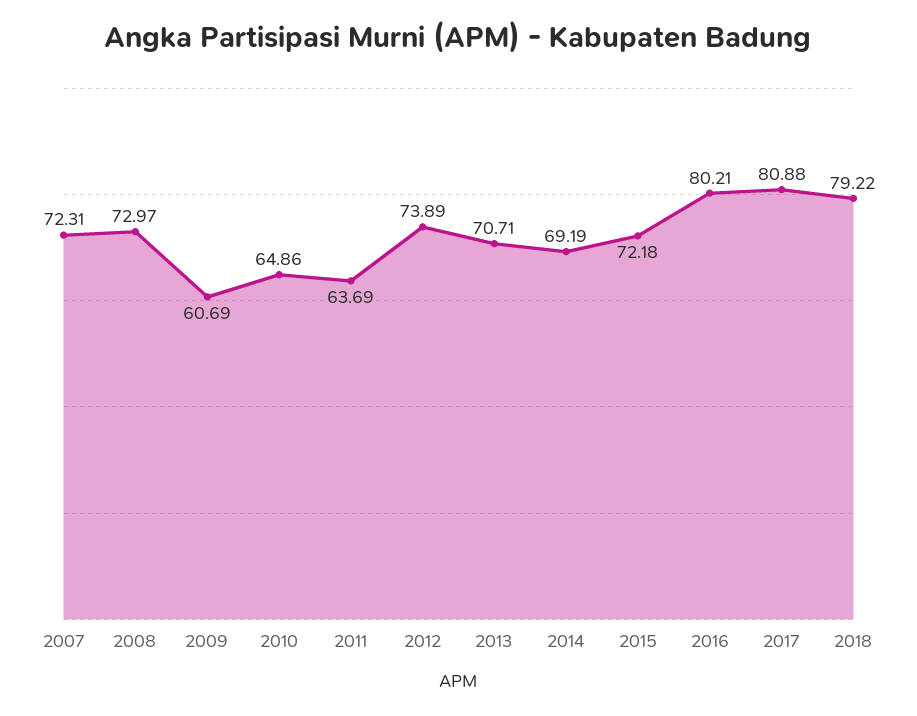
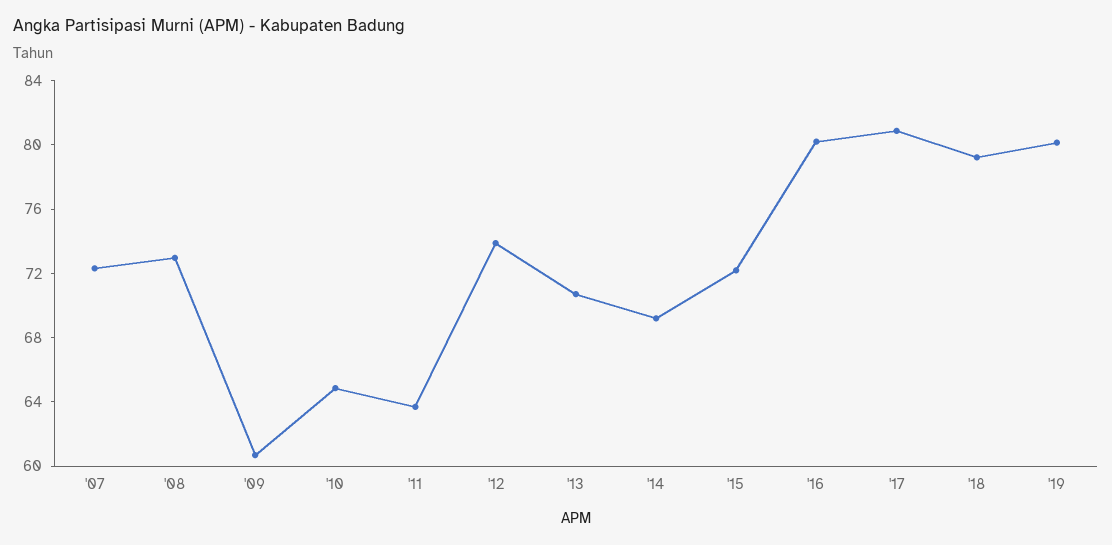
'19: none -> 80

